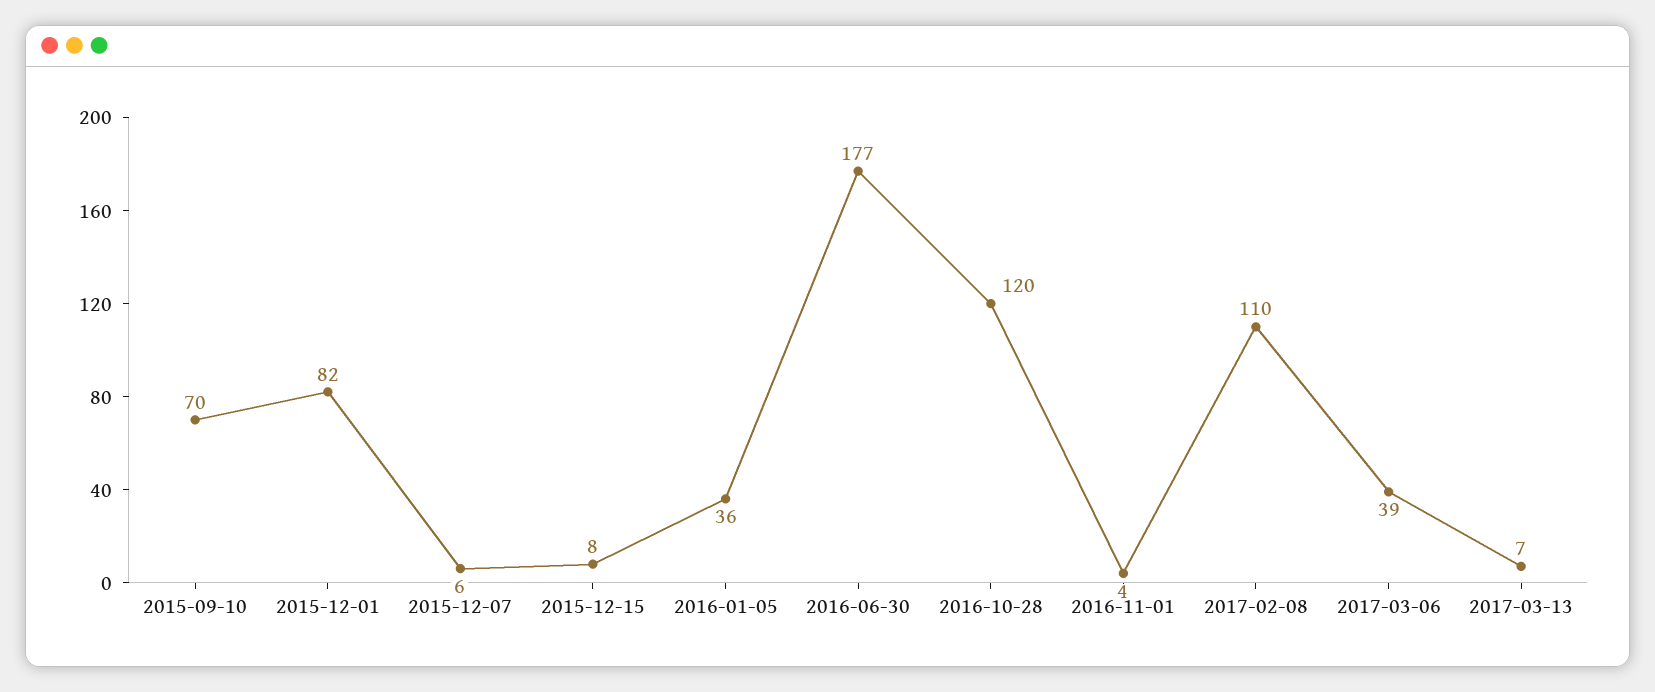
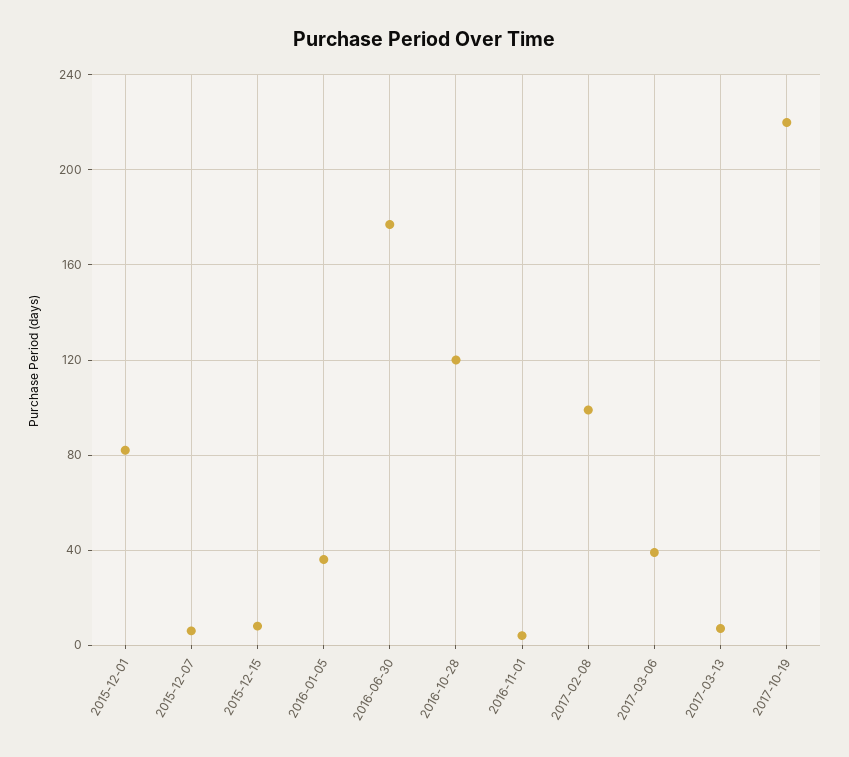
2015-09-10: 70 -> none
2017-02-08: 110 -> 100
2017-10-19: none -> 220

